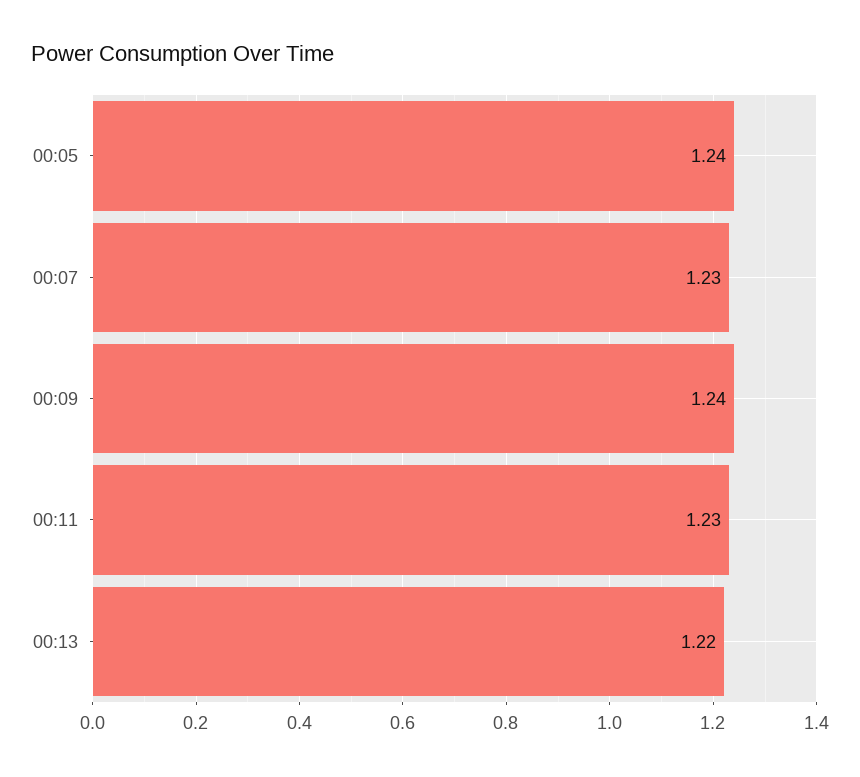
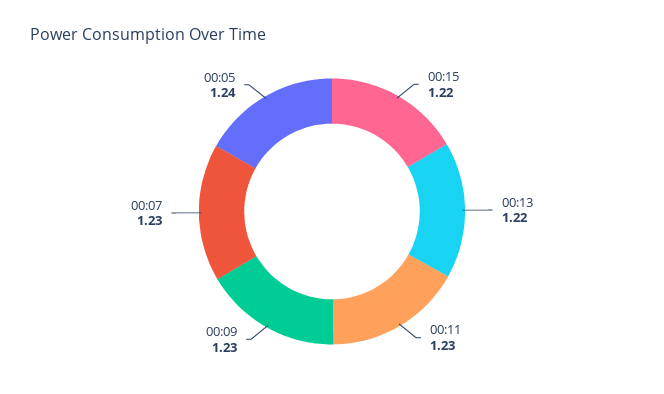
00:09: 1.24 -> 1.23
00:15: none -> 1.22

